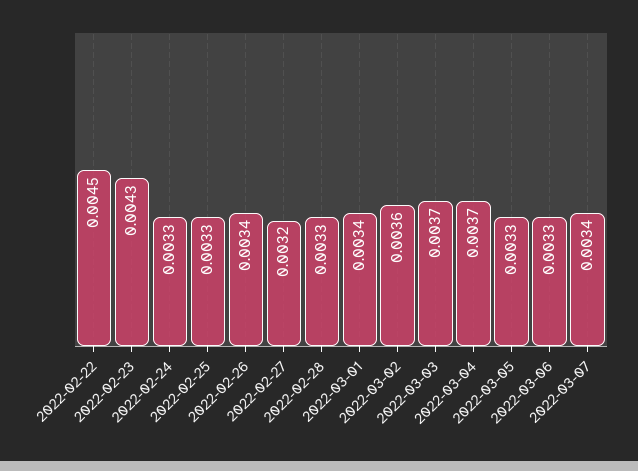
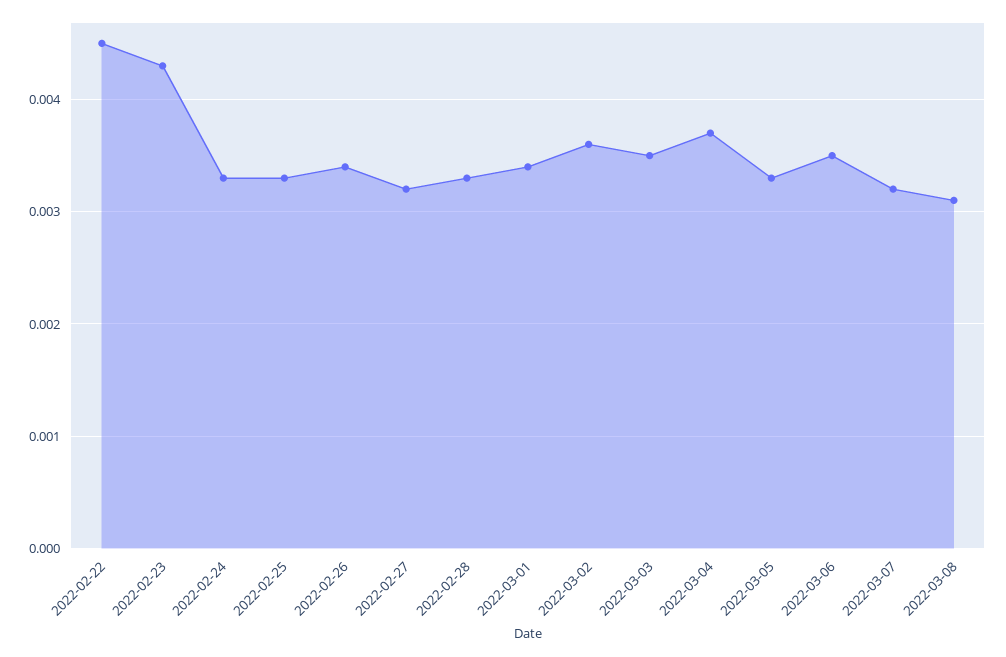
2022-03-03: 0.0037 -> 0.0035
2022-03-06: 0.0033 -> 0.0035
2022-03-07: 0.0034 -> 0.0032
2022-03-08: none -> 0.0031

